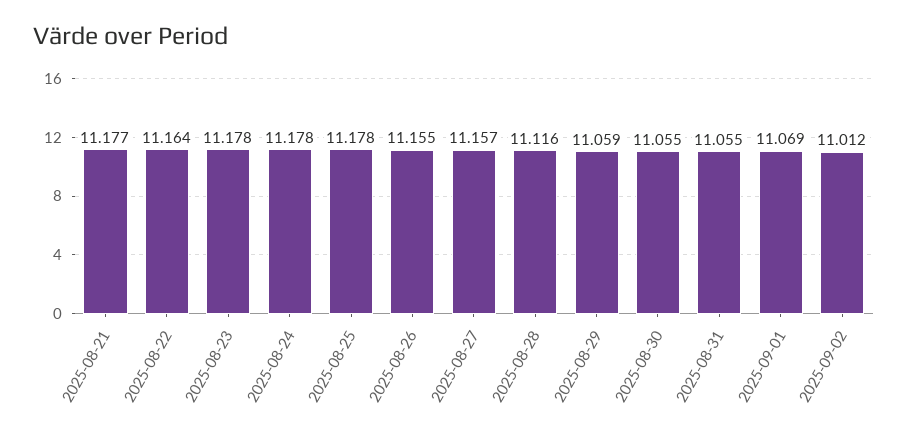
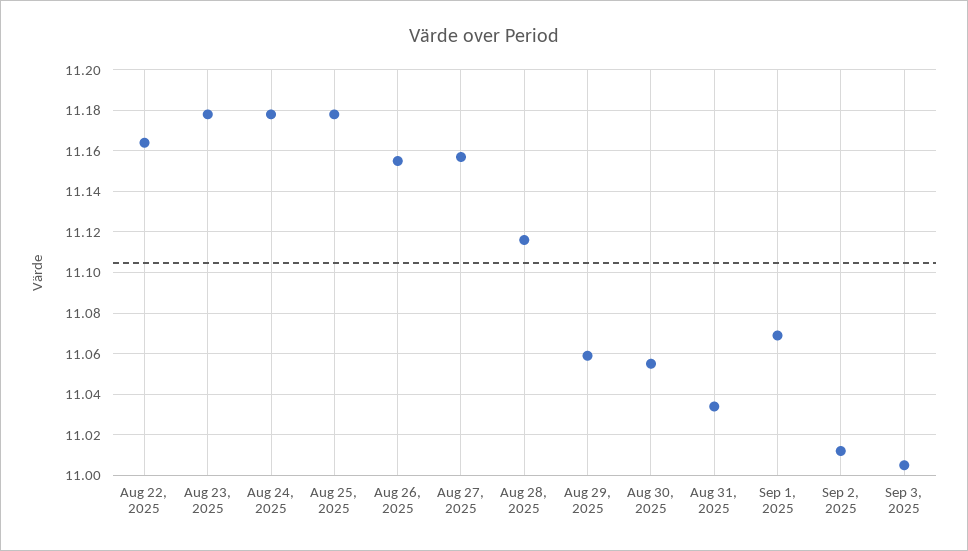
2025-08-21: 11.177 -> none
2025-08-31: 11.055 -> 11.035
Sep 3, 2025: none -> 11.005

